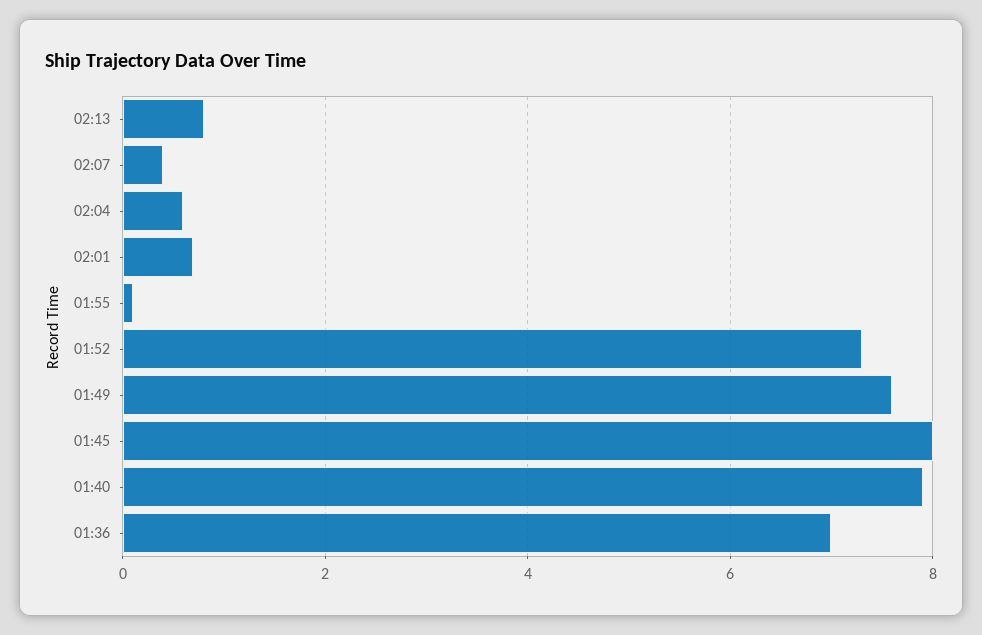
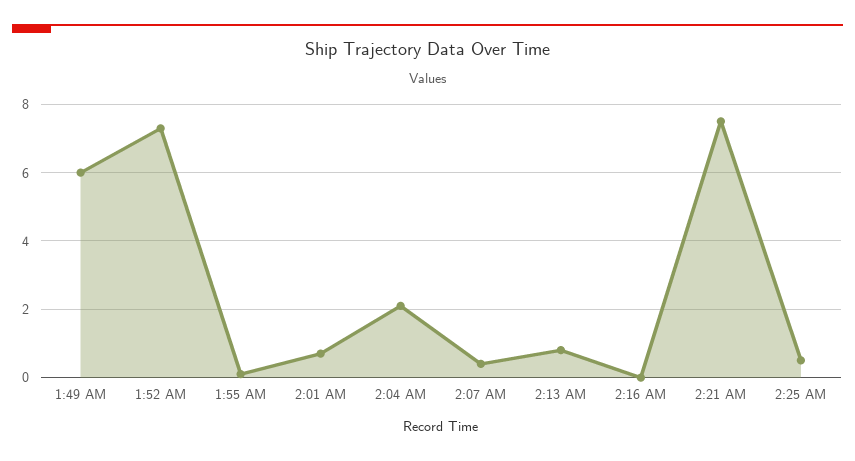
02:04: 0.5 -> 2
01:49: 7.5 -> 6
01:45: 8 -> none
01:40: 8 -> none
01:36: 7 -> none
2:16 AM: none -> 0
2:21 AM: none -> 7.5
2:25 AM: none -> 0.5

